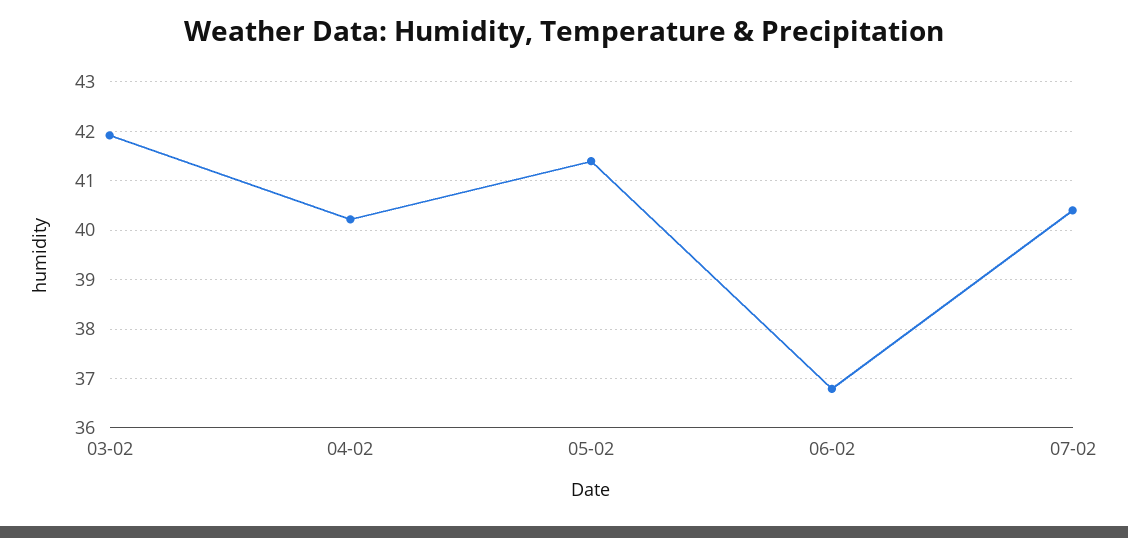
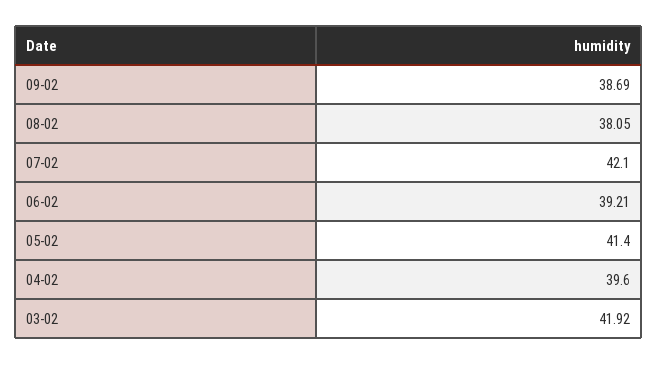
04-02: 40.2 -> 39.6
06-02: 36.8 -> 39.21
07-02: 40.4 -> 42.1
09-02: none -> 38.69
08-02: none -> 38.05

